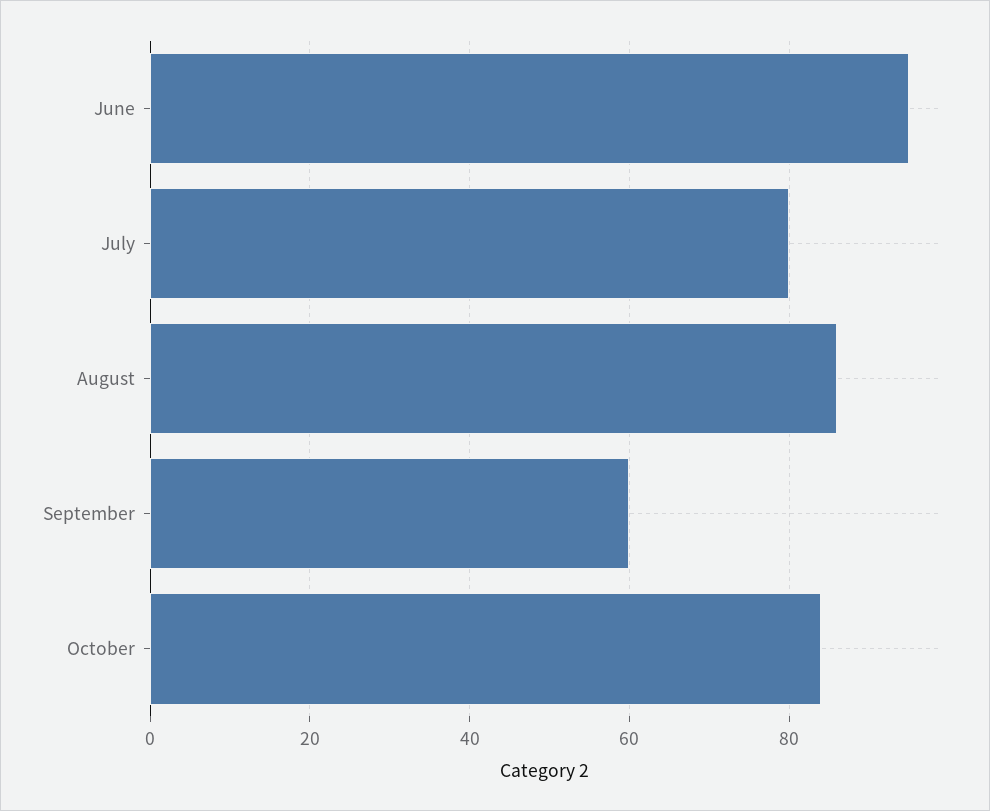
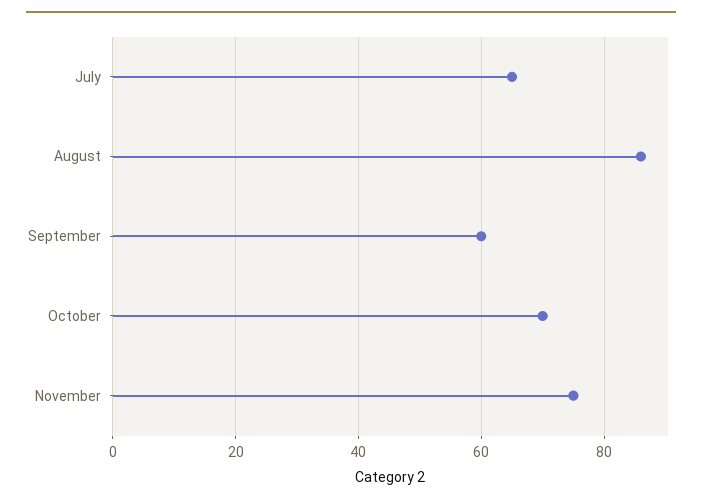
June: 95 -> none
July: 80 -> 65
October: 85 -> 70
November: none -> 75

